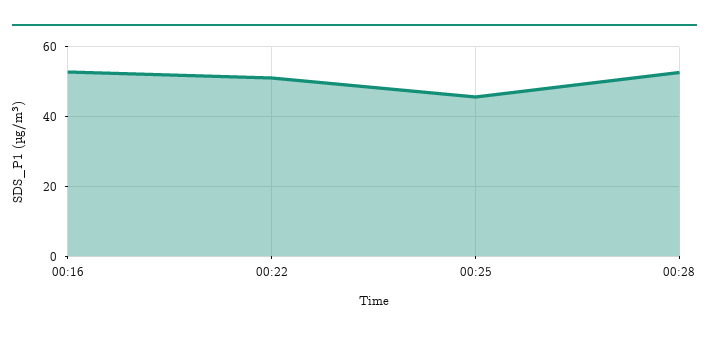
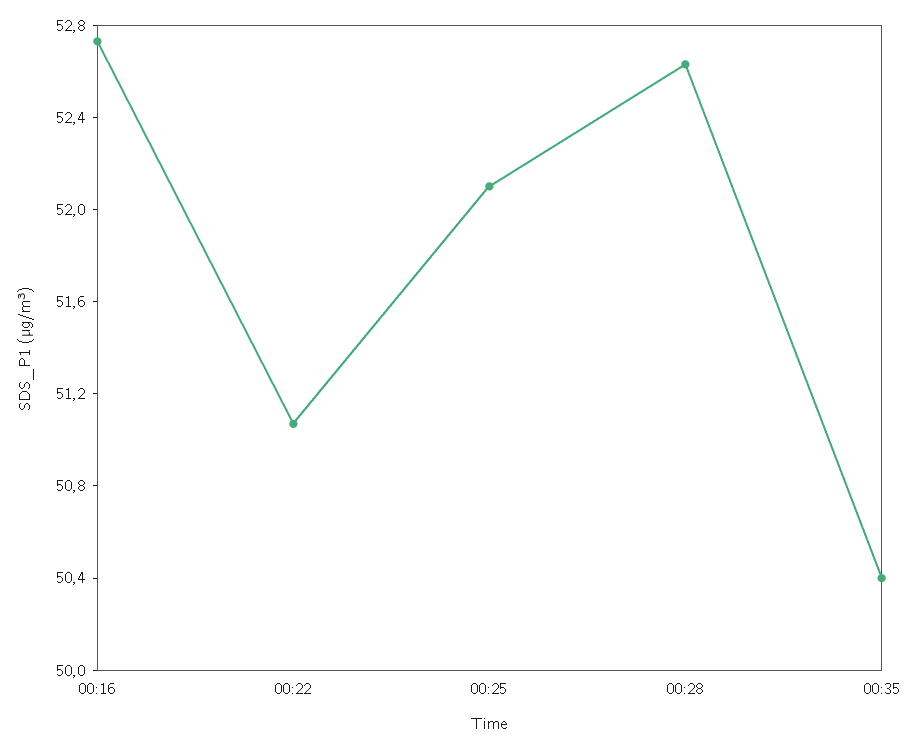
00:25: 46 -> 52.1
00:35: none -> 50.4

